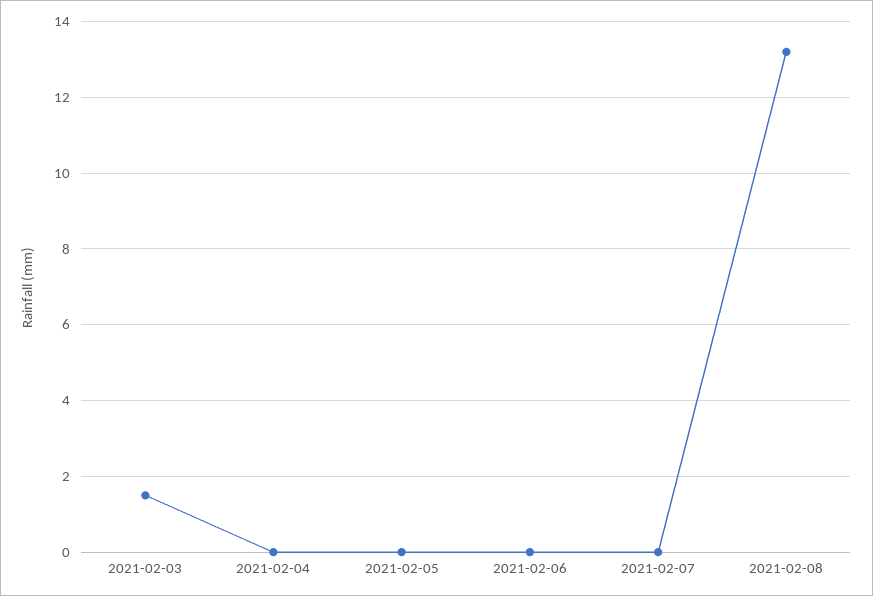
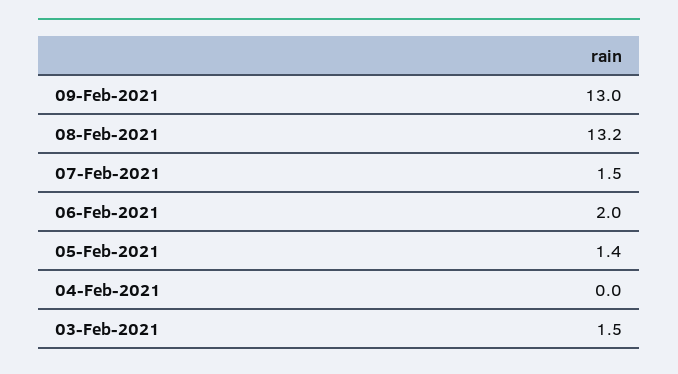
2021-02-05: 0 -> 1.4
2021-02-06: 0 -> 2
2021-02-07: 0 -> 1.5
09-Feb-2021: none -> 13

